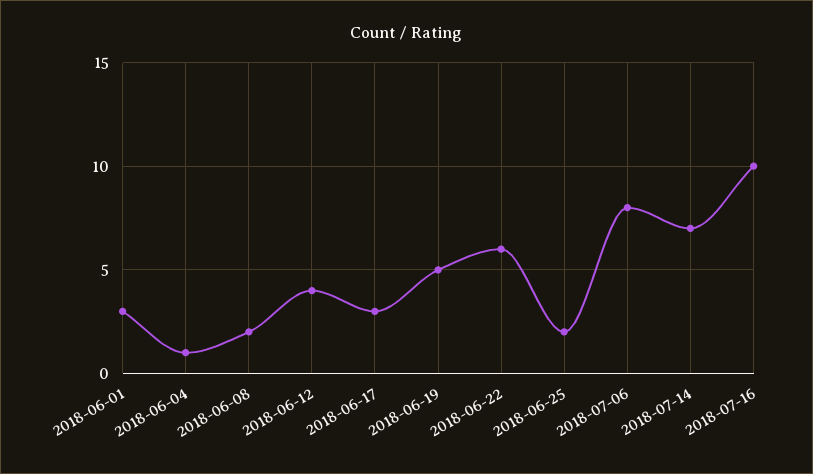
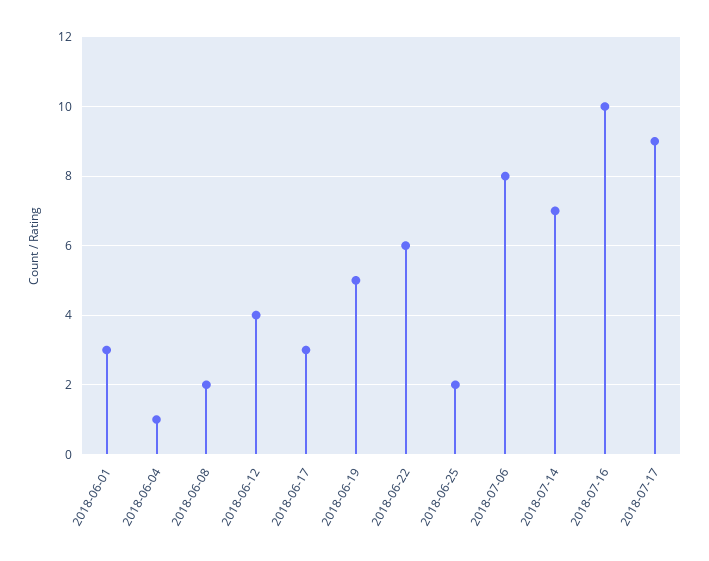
2018-07-17: none -> 9

